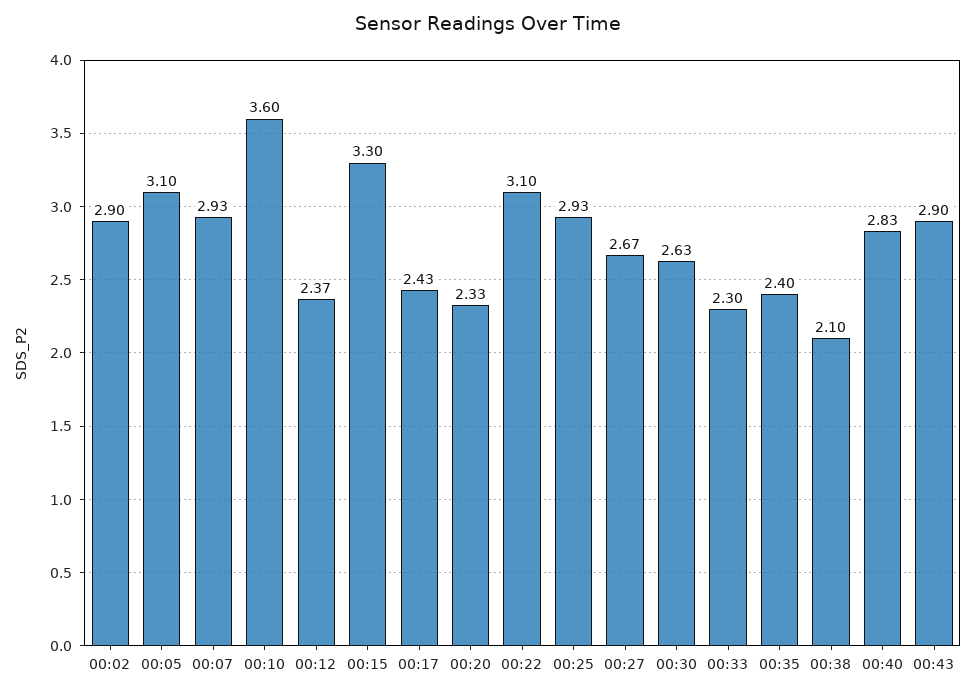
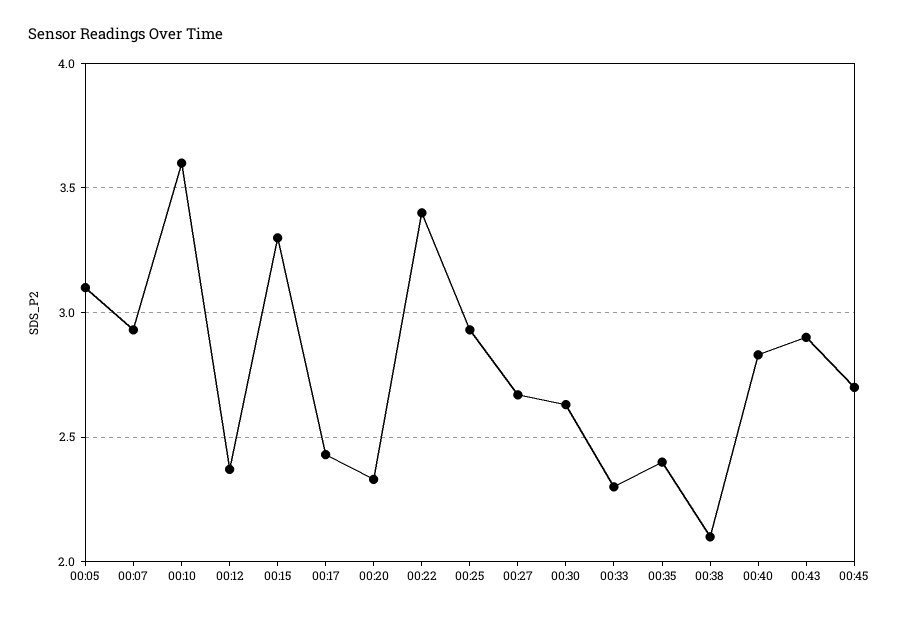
00:02: 2.9 -> none
00:22: 3.1 -> 3.4
00:45: none -> 2.7

